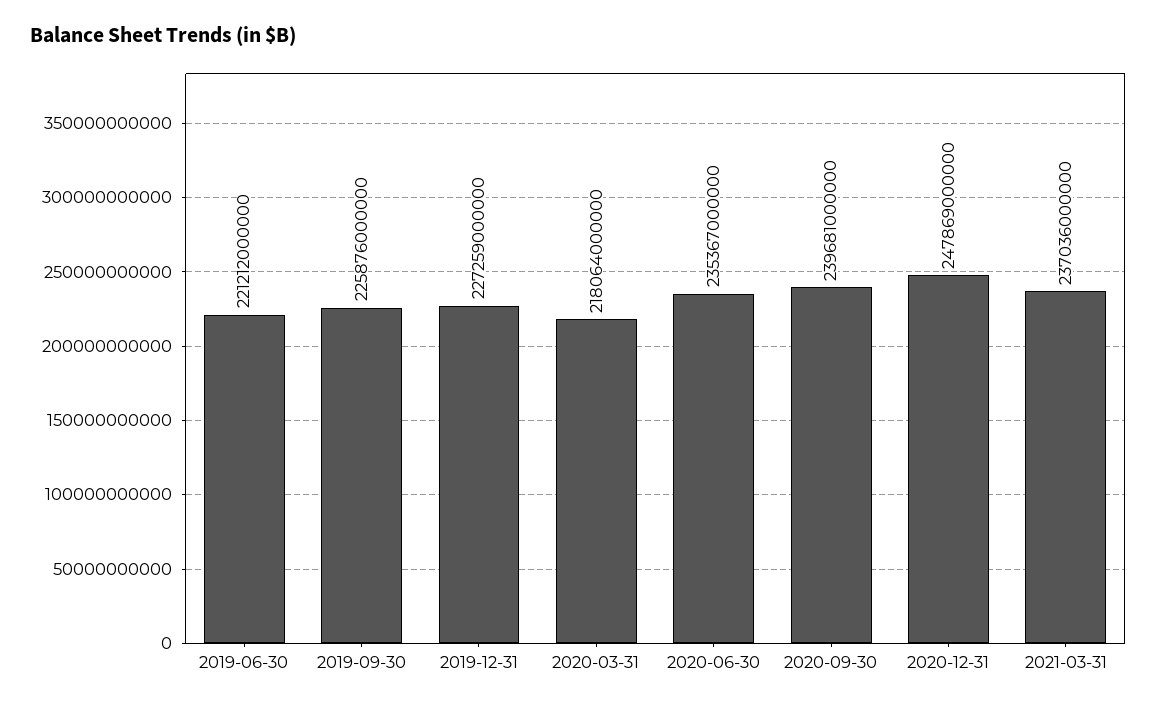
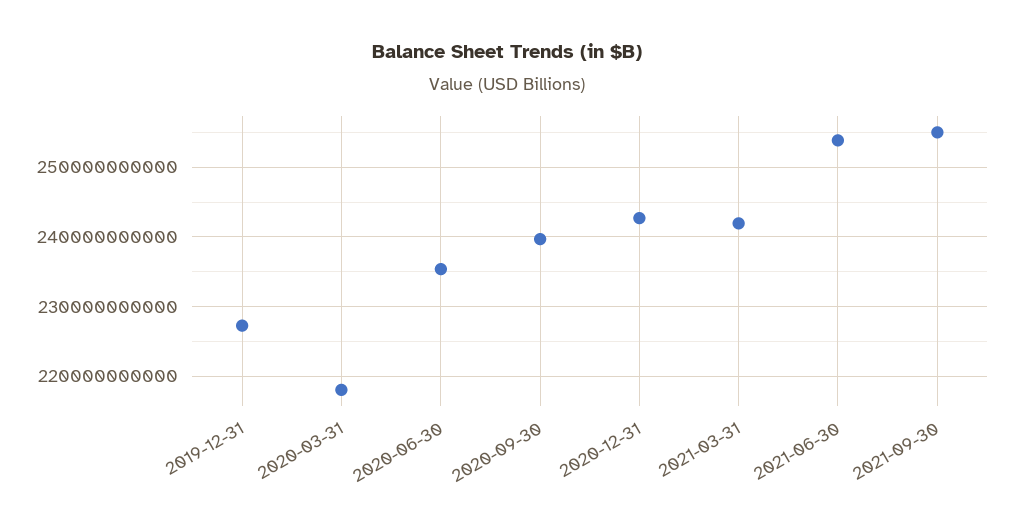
2019-06-30: 221212000000 -> none
2019-09-30: 225876000000 -> none
2020-12-31: 247869000000 -> 243000000000
2021-03-31: 237036000000 -> 242000000000
2021-06-30: none -> 254000000000
2021-09-30: none -> 255000000000

